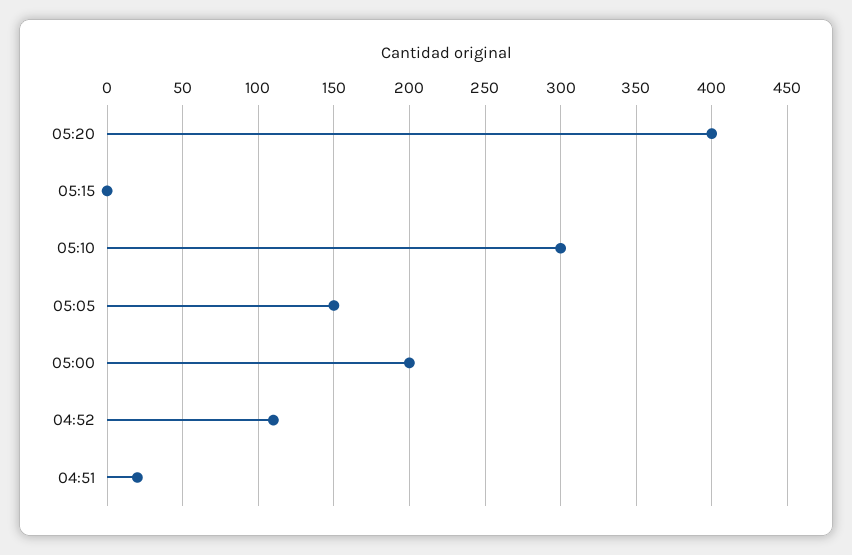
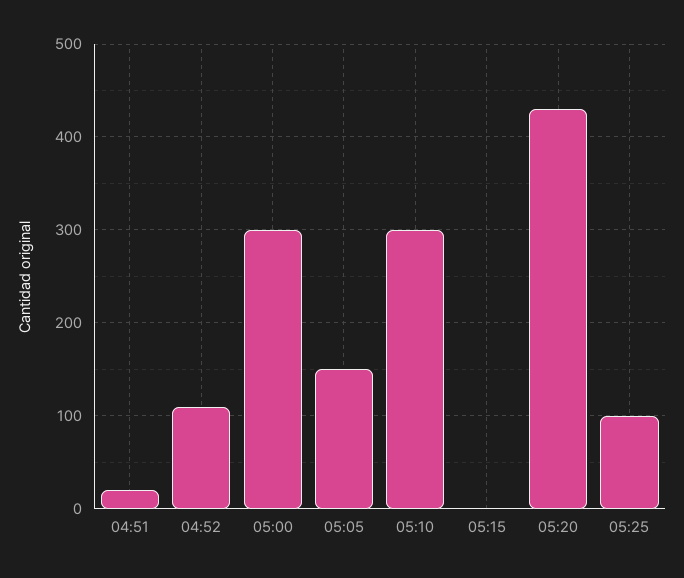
05:20: 400 -> 430
05:00: 200 -> 300
05:25: none -> 100

